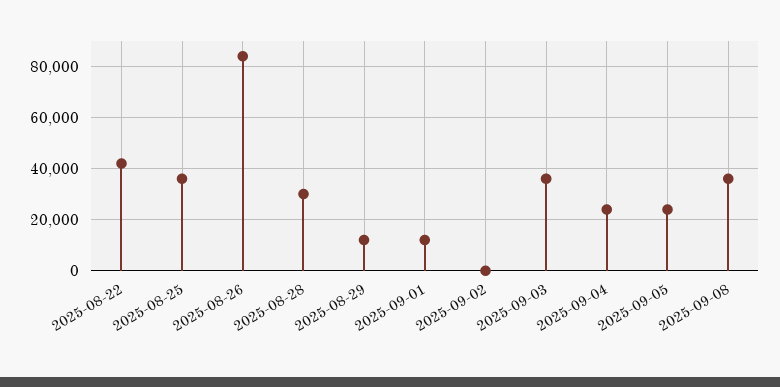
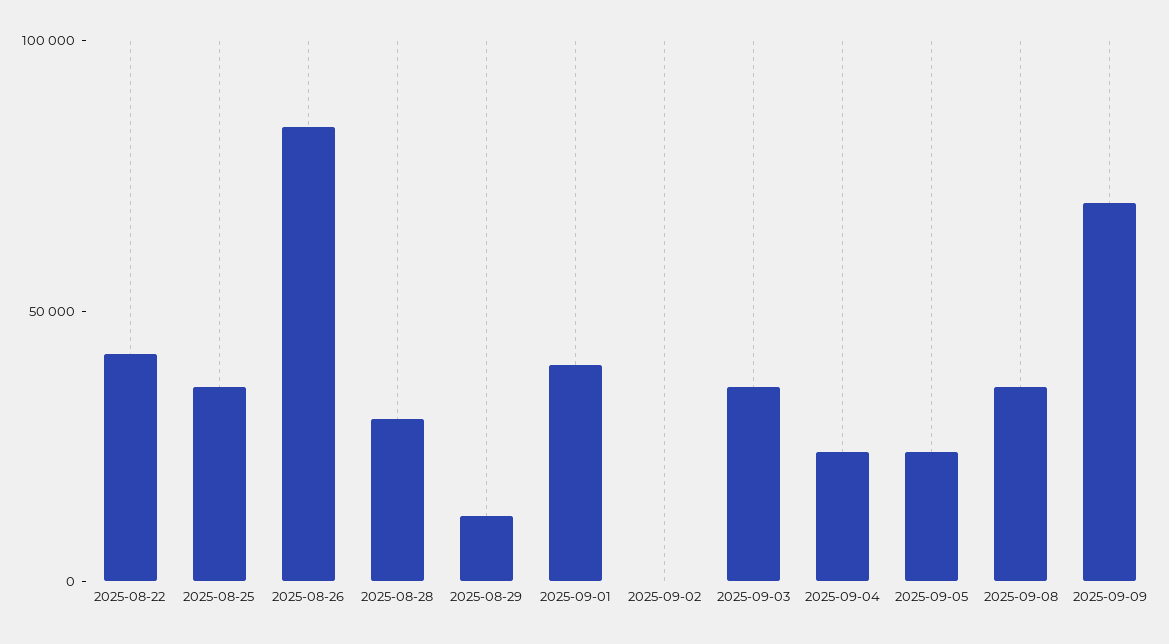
2025-09-01: 12500 -> 40000
2025-09-09: none -> 70000

